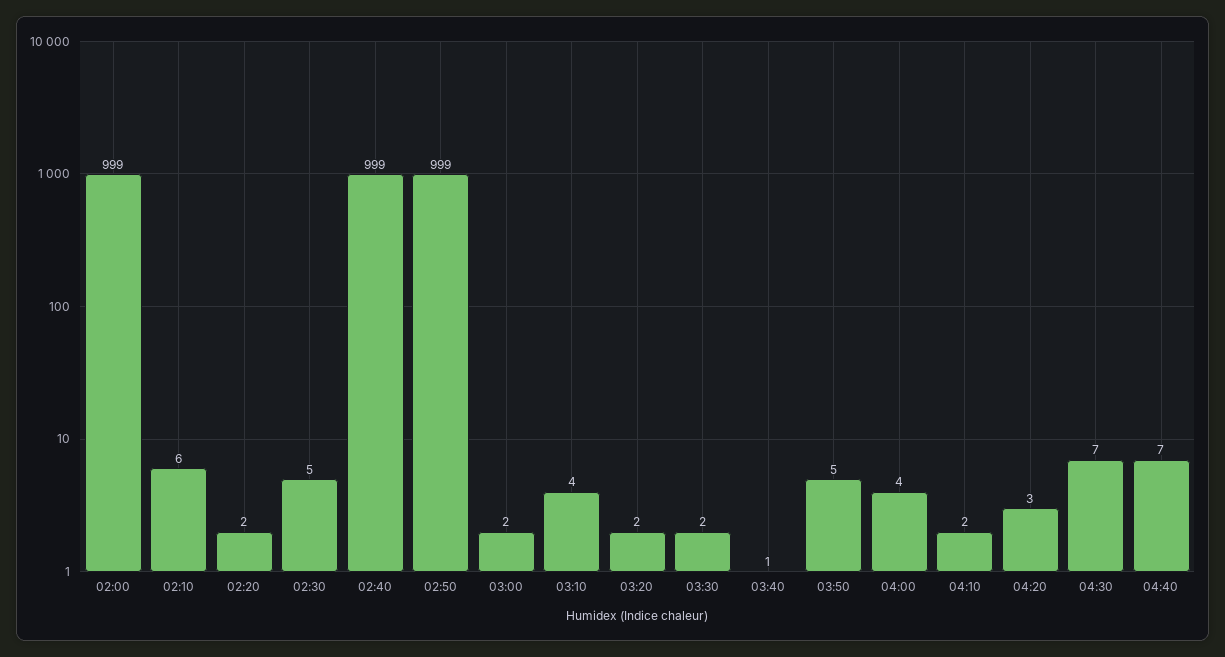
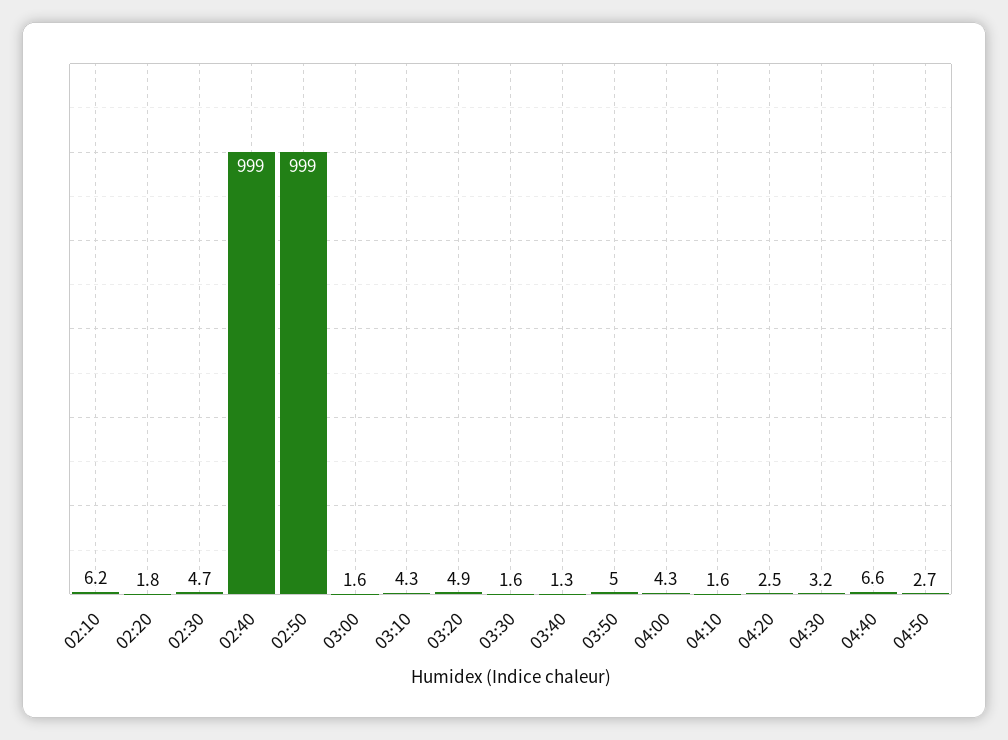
02:00: 999 -> none
03:20: 2 -> 4.9
04:30: 7 -> 3.2
04:50: none -> 2.7

